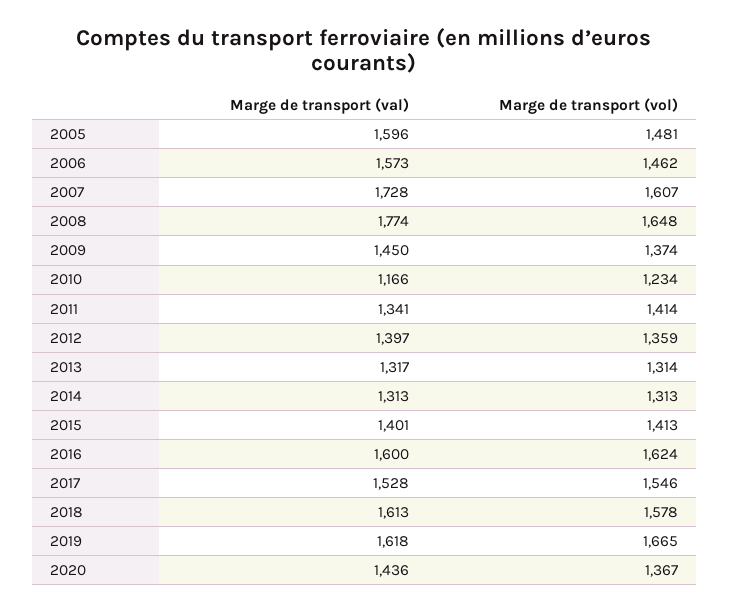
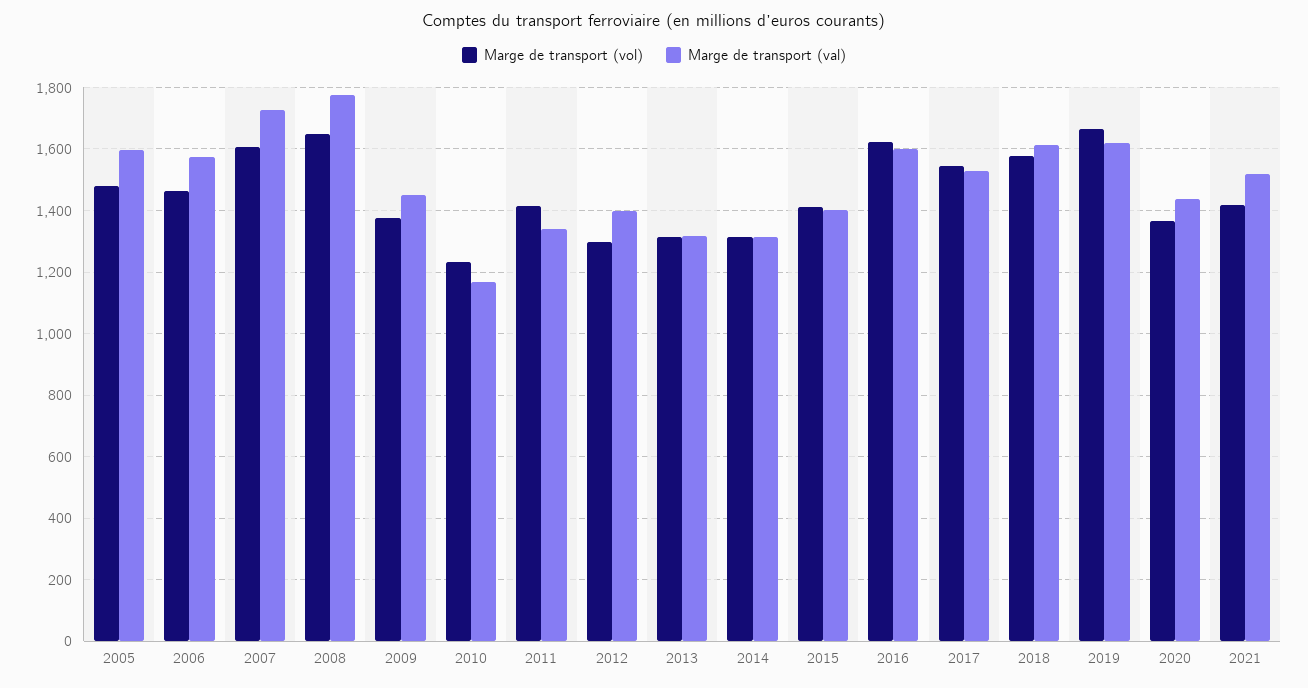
Marge de transport (vol), 2012: 1359 -> 1300
Marge de transport (vol), 2021: none -> 1420
Marge de transport (val), 2021: none -> 1520

